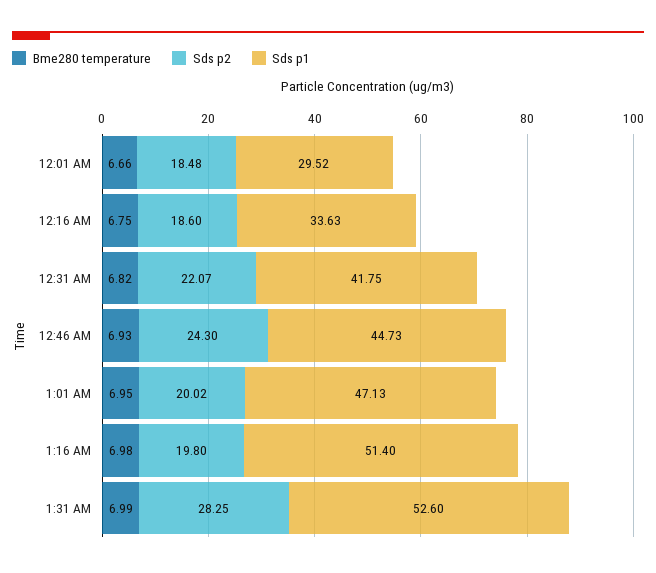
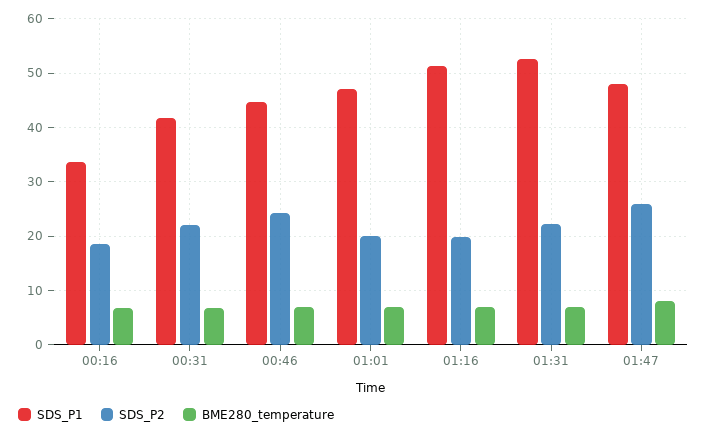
Bme280 temperature, 12:01 AM: 6.66 -> none
Sds p2, 12:01 AM: 18.48 -> none
Sds p1, 12:01 AM: 29.52 -> none
Sds p2, 1:31 AM: 28.25 -> 22
Sds p1, 01:47: none -> 48
Sds p2, 01:47: none -> 26
Bme280 temperature, 01:47: none -> 8

